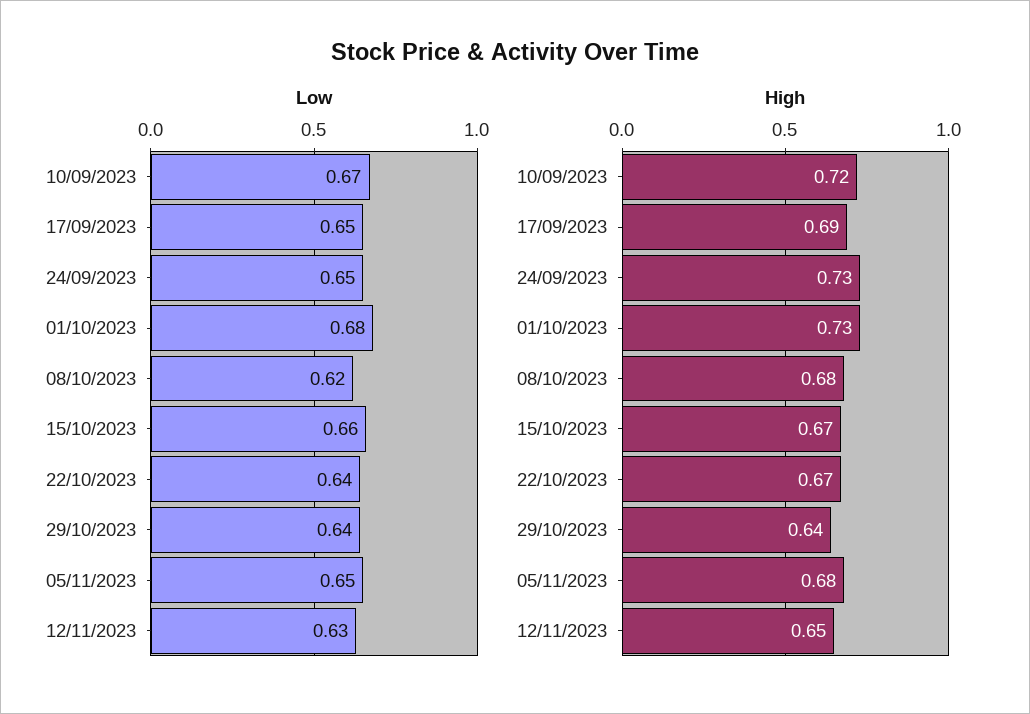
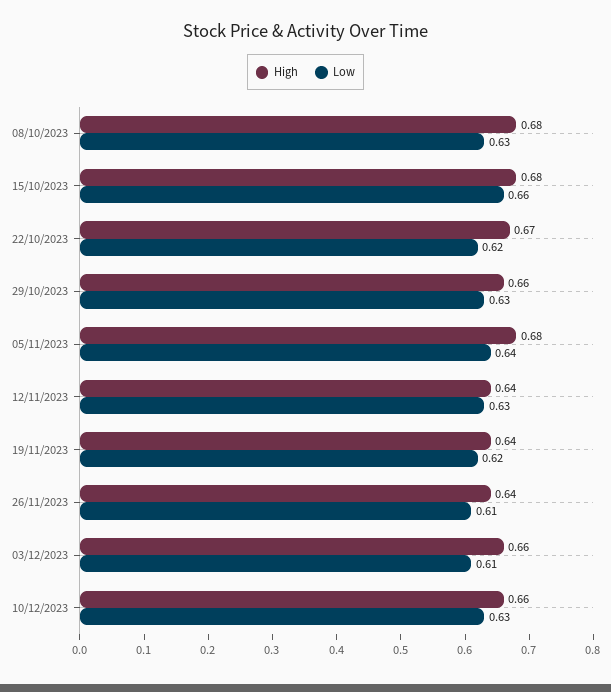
Low, 10/09/2023: 0.67 -> none
Low, 17/09/2023: 0.65 -> none
Low, 24/09/2023: 0.65 -> none
Low, 01/10/2023: 0.68 -> none
Low, 08/10/2023: 0.62 -> 0.63
Low, 22/10/2023: 0.64 -> 0.62
Low, 29/10/2023: 0.64 -> 0.63
Low, 05/11/2023: 0.65 -> 0.64
High, 10/09/2023: 0.72 -> none
High, 17/09/2023: 0.69 -> none
High, 24/09/2023: 0.73 -> none
High, 01/10/2023: 0.73 -> none
High, 15/10/2023: 0.67 -> 0.68
High, 29/10/2023: 0.64 -> 0.66
High, 12/11/2023: 0.65 -> 0.64
High, 19/11/2023: none -> 0.64
Low, 19/11/2023: none -> 0.62
High, 26/11/2023: none -> 0.64
Low, 26/11/2023: none -> 0.61
High, 03/12/2023: none -> 0.66
Low, 03/12/2023: none -> 0.61
High, 10/12/2023: none -> 0.66
Low, 10/12/2023: none -> 0.63

